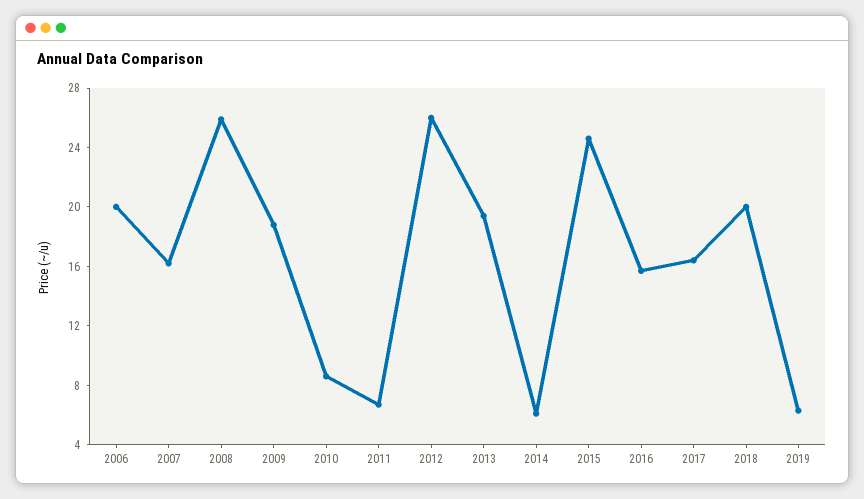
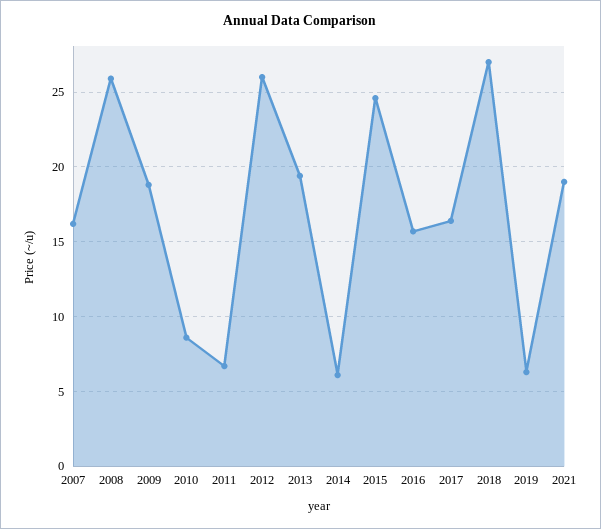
2006: 20 -> none
2018: 20 -> 27
2021: none -> 19

